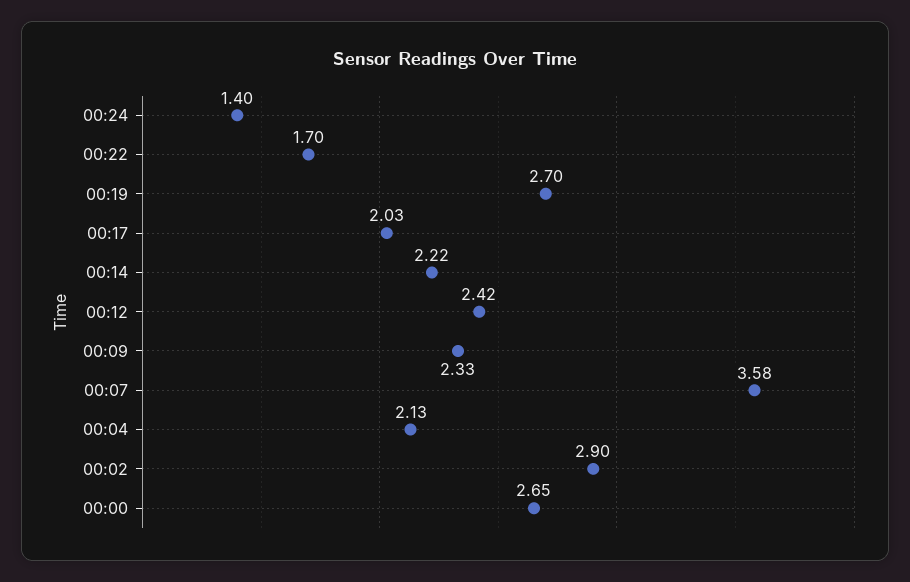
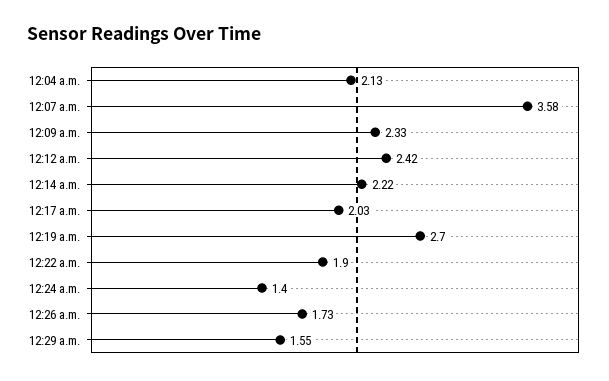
00:22: 1.7 -> 1.9
00:02: 2.9 -> none
00:00: 2.65 -> none
12:26 a.m.: none -> 1.73
12:29 a.m.: none -> 1.55

